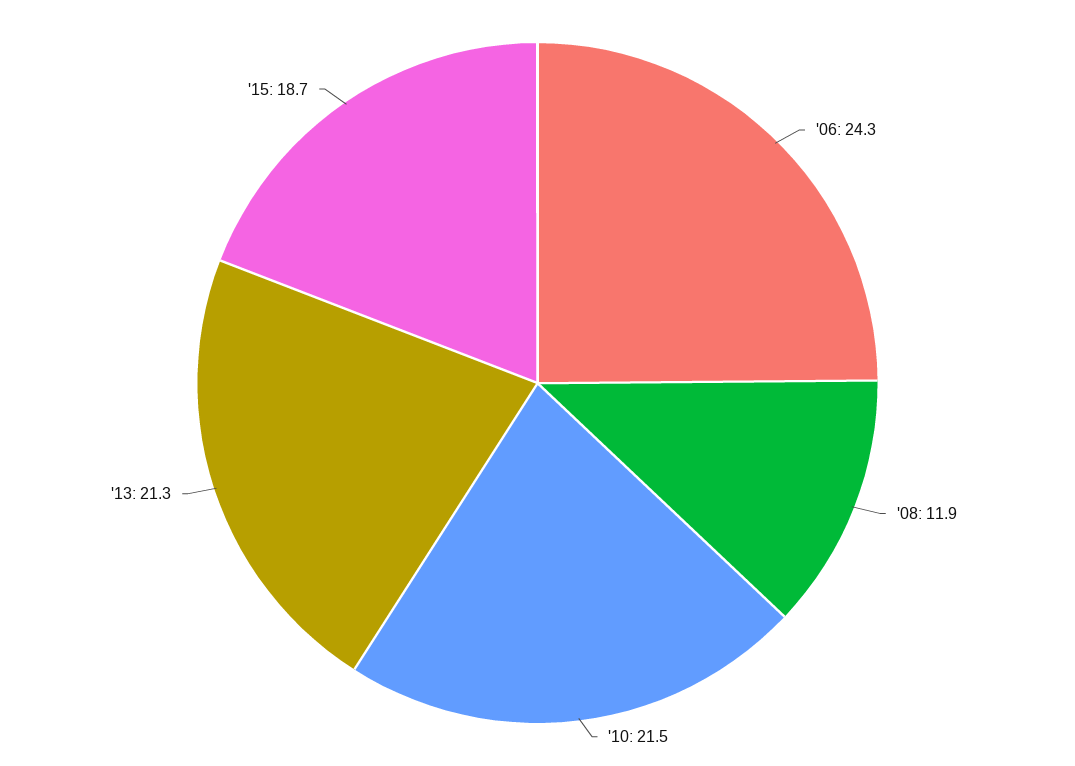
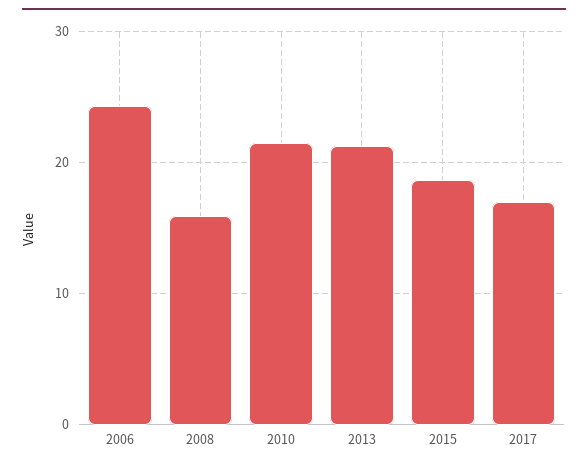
'08: 11.9 -> 16
2017: none -> 17

